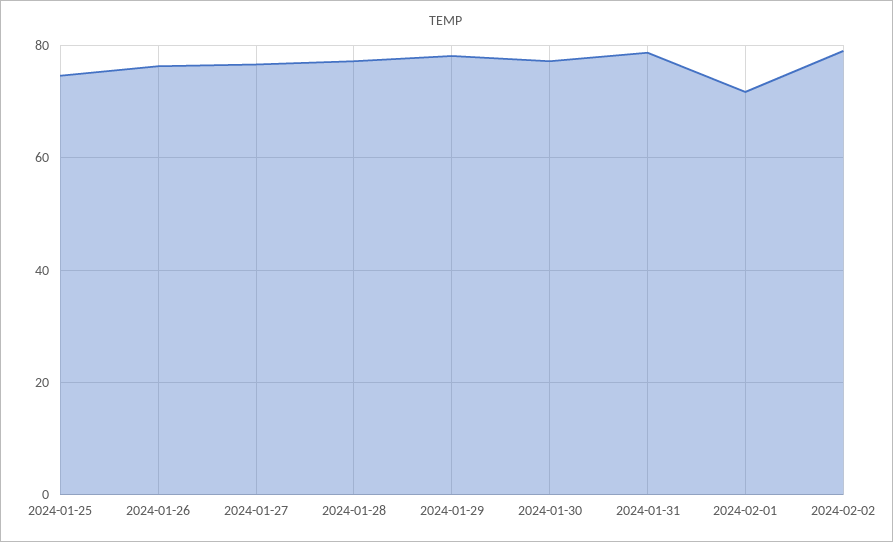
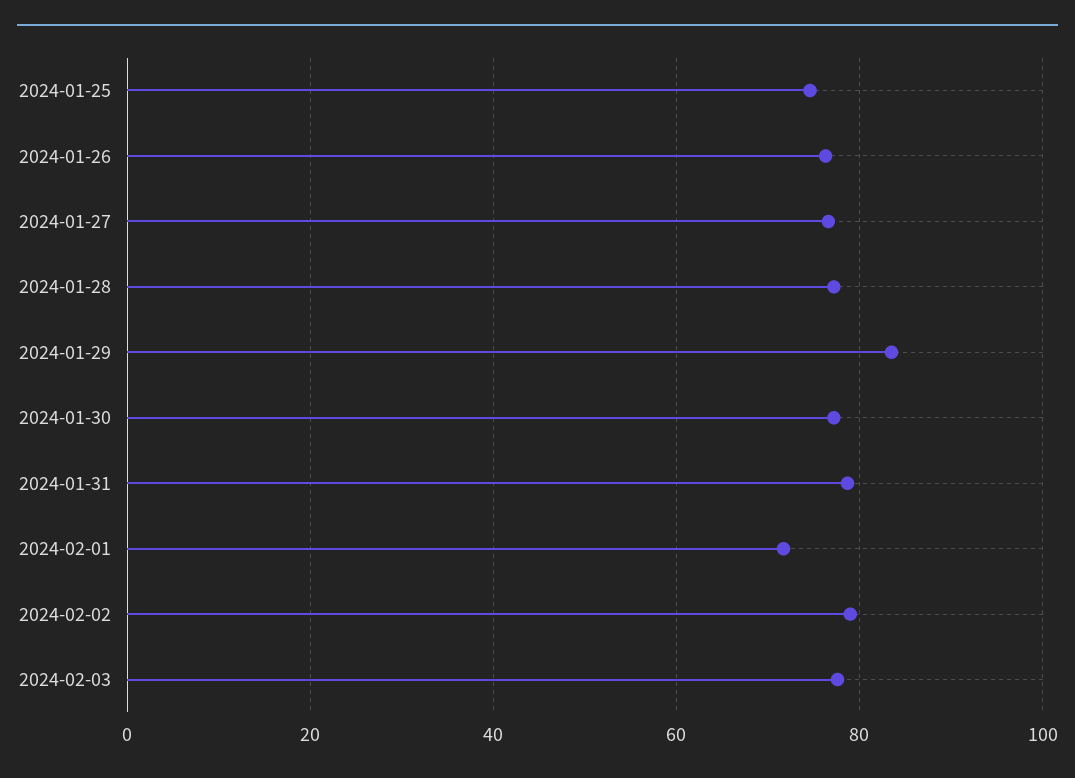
2024-01-29: 78 -> 84
2024-02-03: none -> 78

